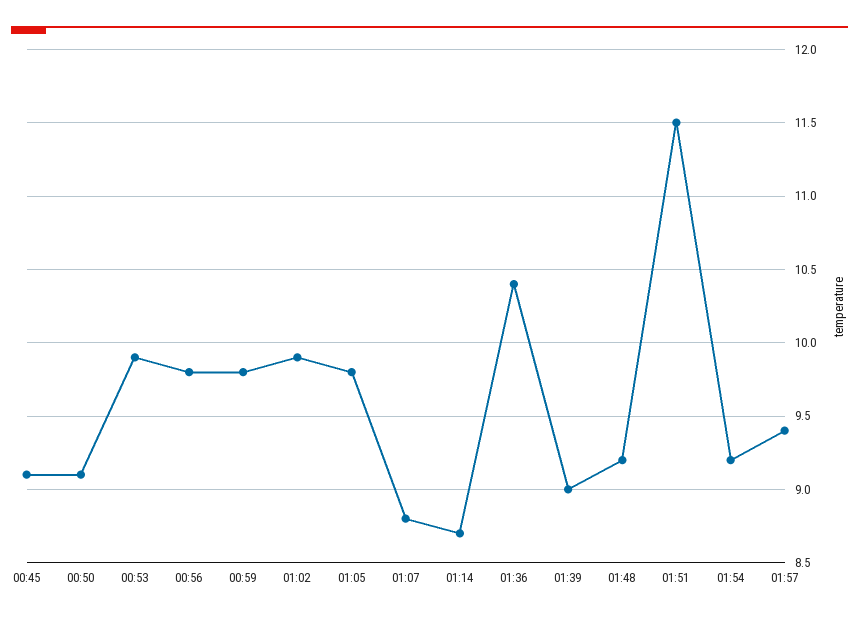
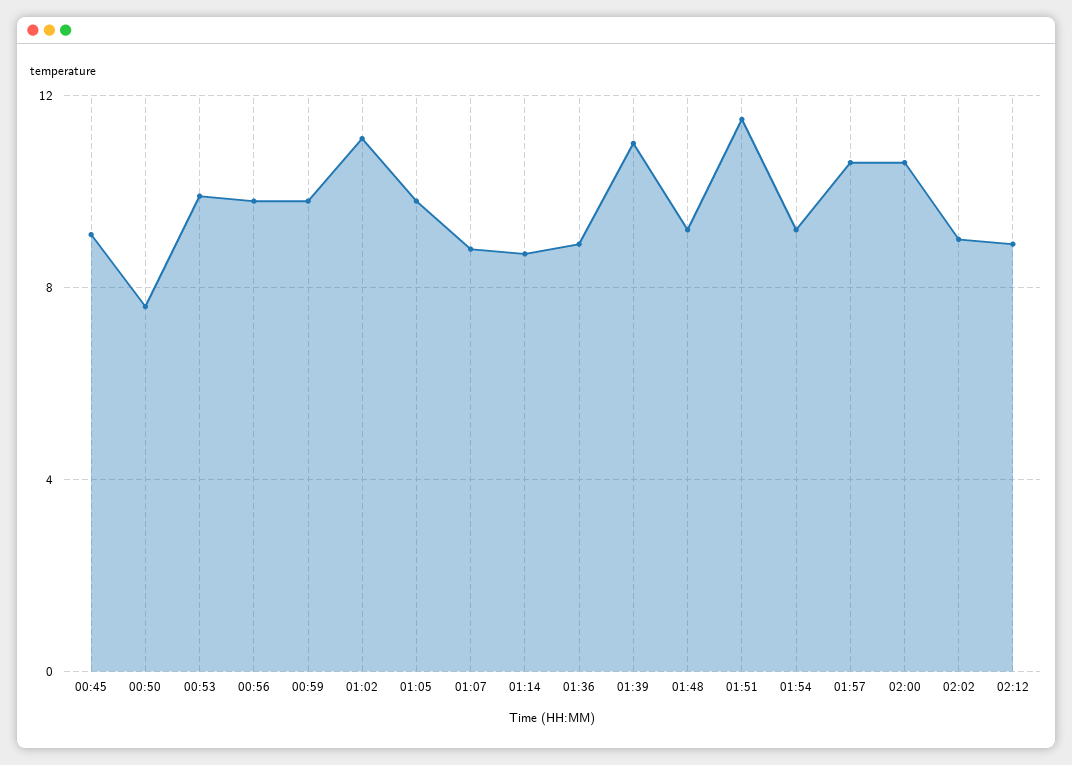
00:50: 9.1 -> 7.5
01:02: 9.9 -> 11
01:36: 10.4 -> 9
01:39: 9 -> 11
01:57: 9.4 -> 10.5
02:00: none -> 10.5
02:02: none -> 9
02:12: none -> 9

